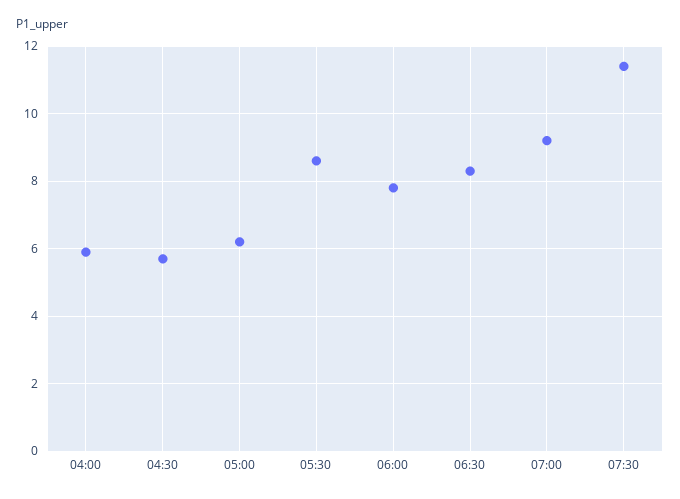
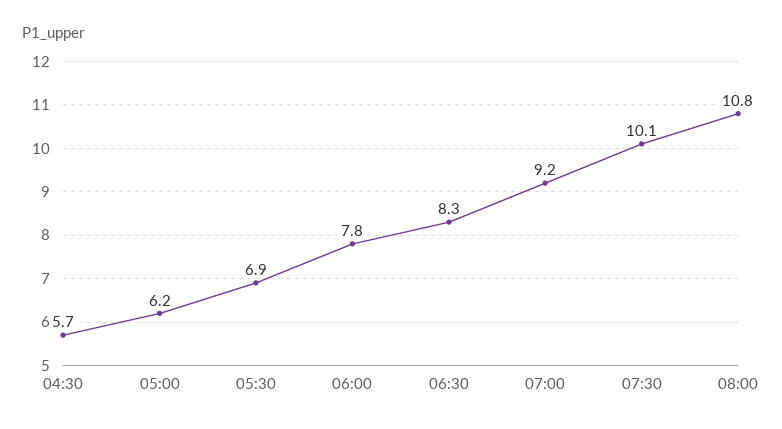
04:00: 6 -> none
05:30: 8.5 -> 6.9
07:30: 11.5 -> 10.1
08:00: none -> 10.8

